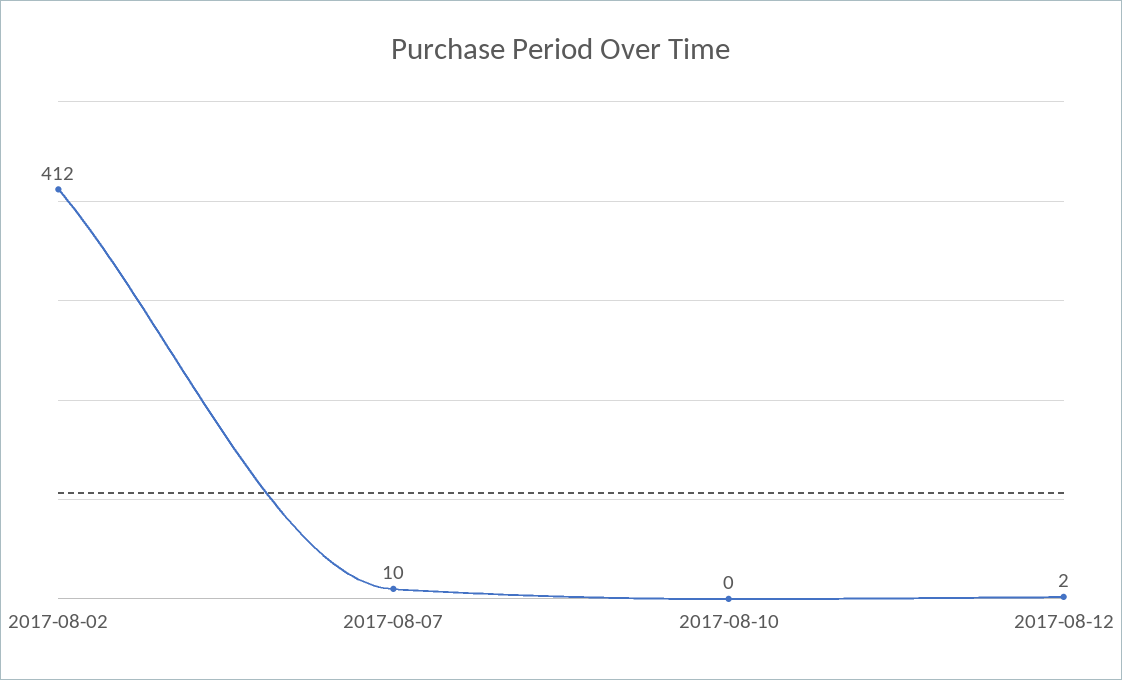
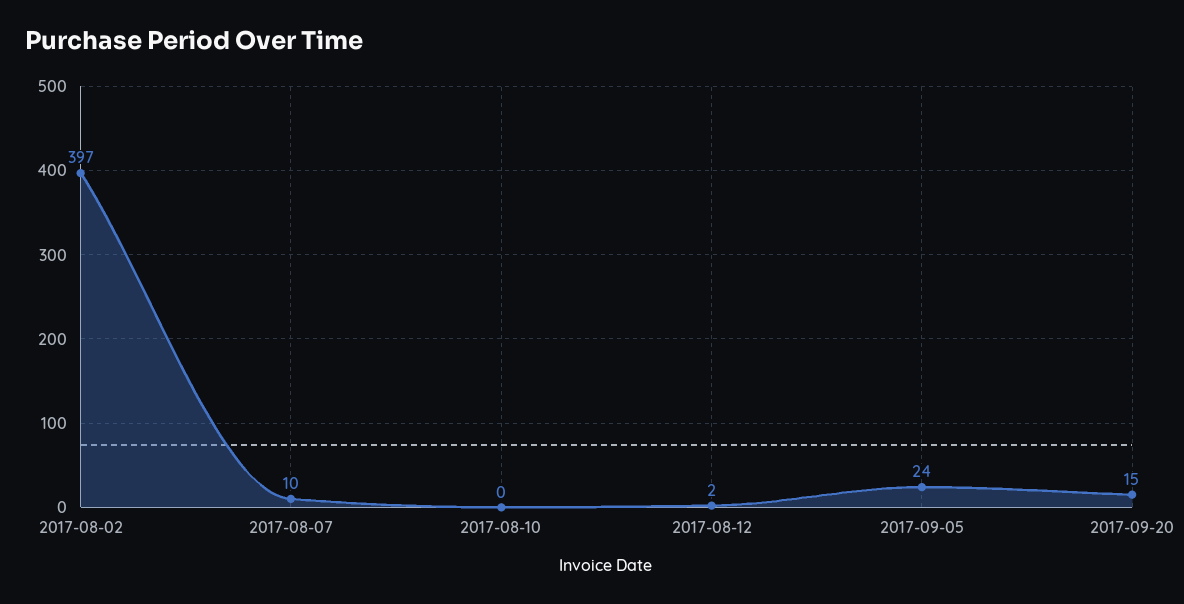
2017-08-02: 412 -> 397
2017-09-05: none -> 24
2017-09-20: none -> 15

